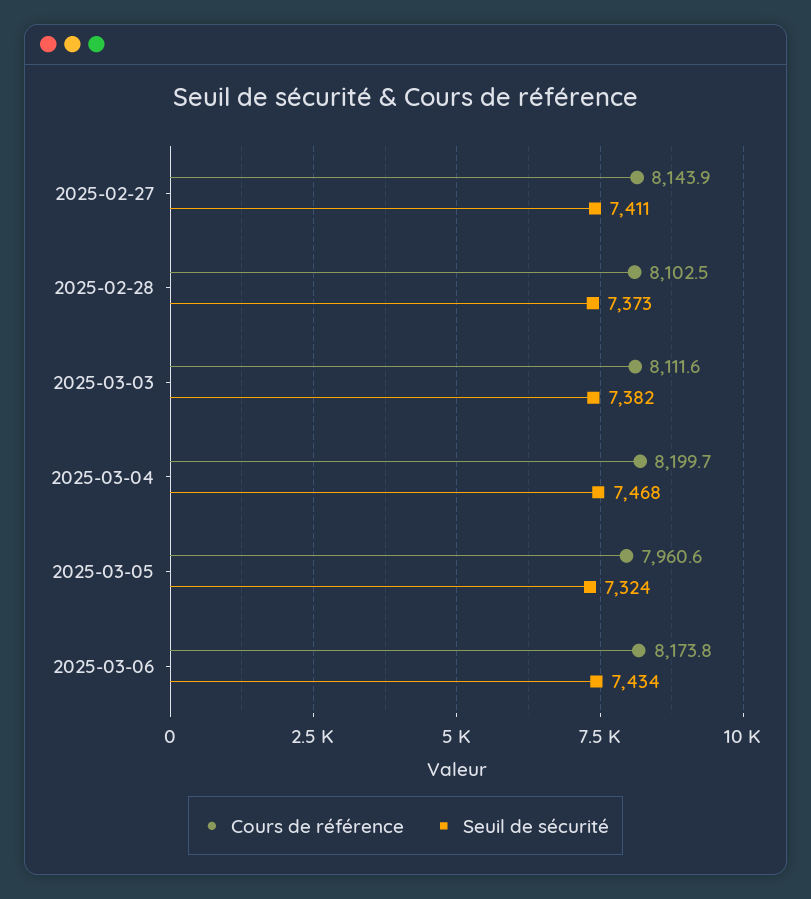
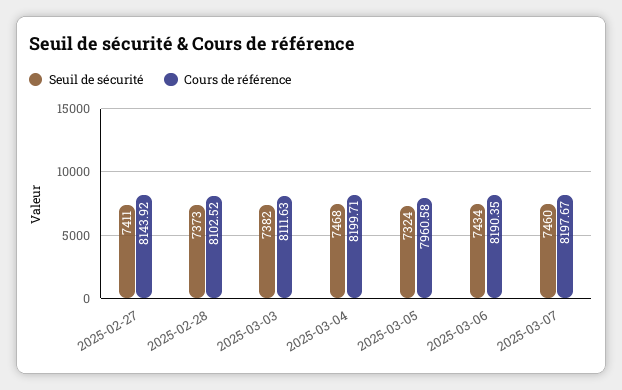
Cours de référence, 2025-03-06: 8173.8 -> 8190.35
Seuil de sécurité, 2025-03-07: none -> 7460
Cours de référence, 2025-03-07: none -> 8197.67

